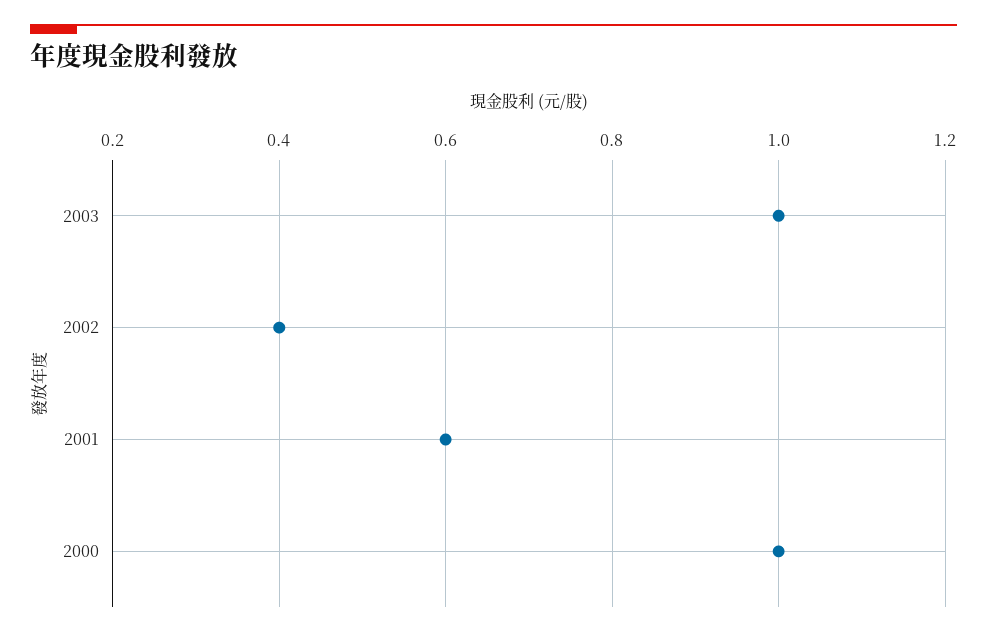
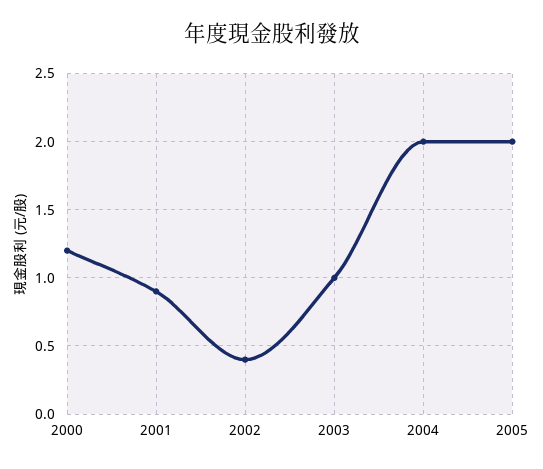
2001: 0.6 -> 0.9
2000: 1 -> 1.2
2004: none -> 2
2005: none -> 2

